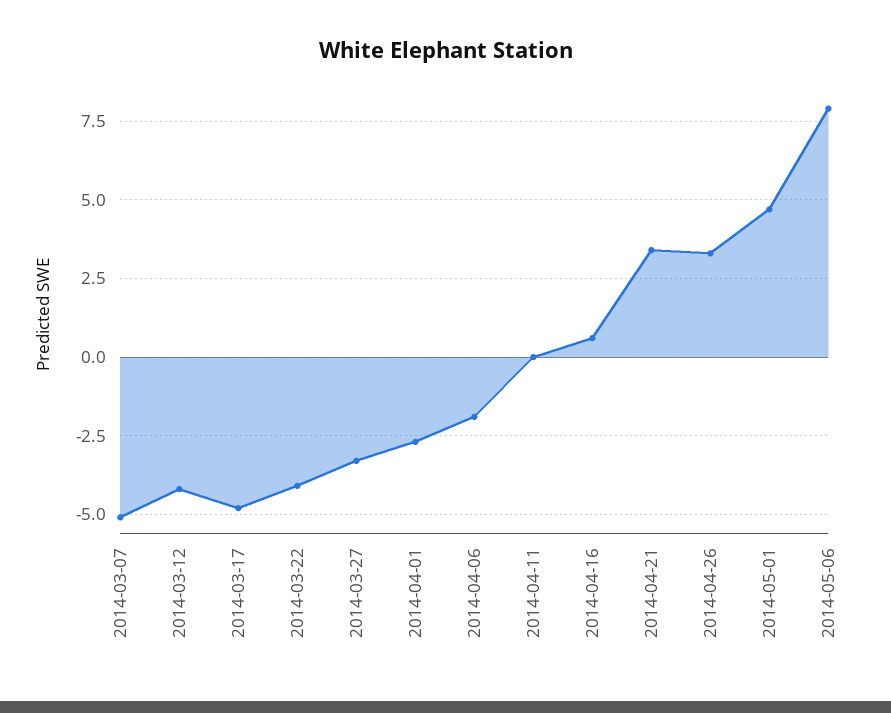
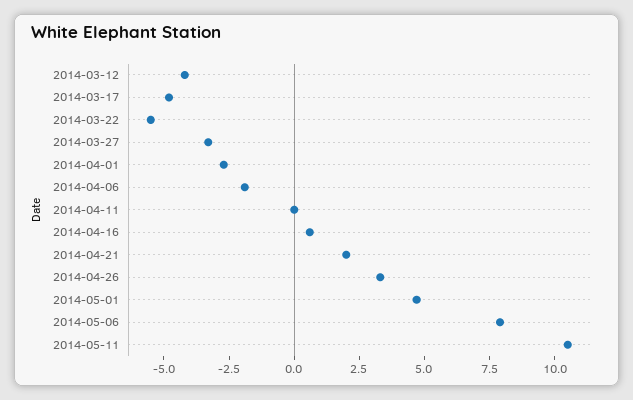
2014-03-07: -5 -> none
2014-03-22: -4 -> -5.5
2014-04-21: 3.5 -> 2
2014-05-11: none -> 10.5

